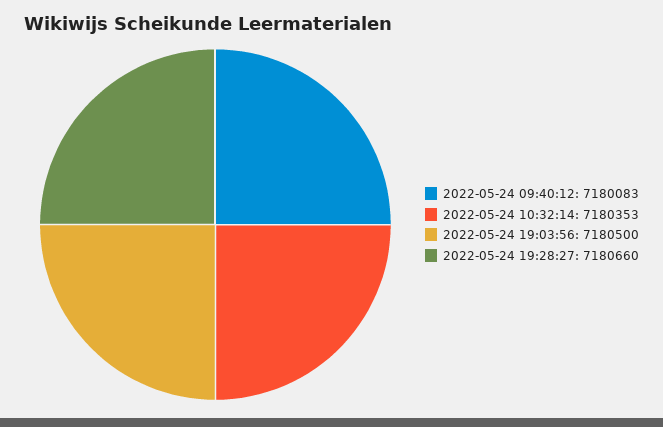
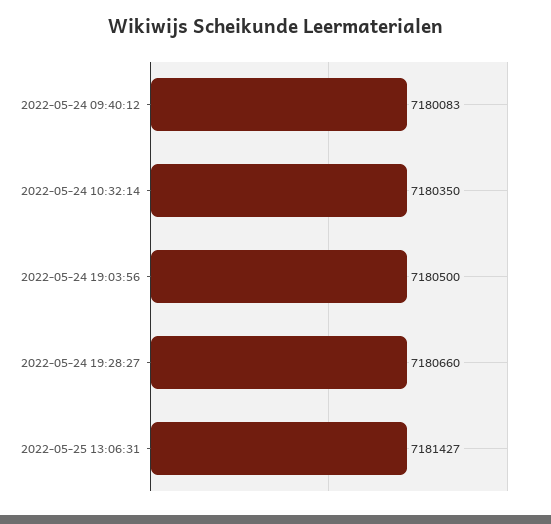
2022-05-24 10:32:14: 7180353 -> 7180350
2022-05-25 13:06:31: none -> 7181427

